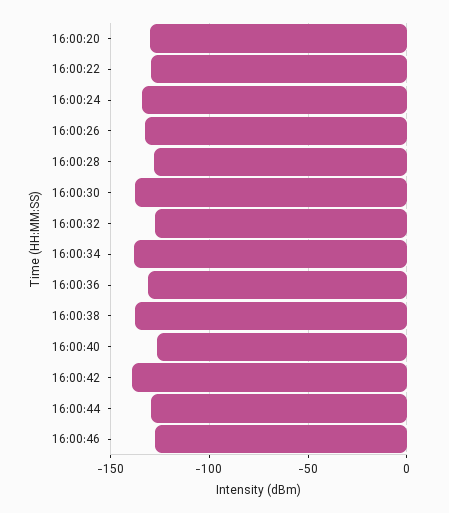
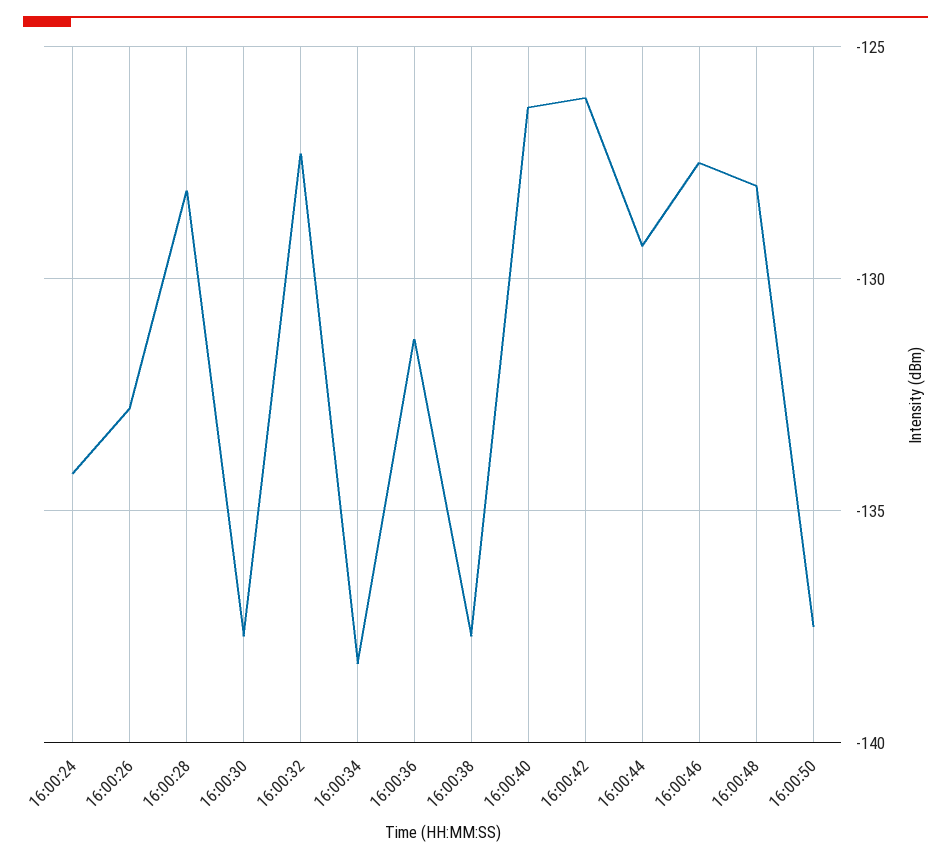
16:00:20: -130 -> none
16:00:22: -130 -> none
16:00:42: -140 -> -126
16:00:48: none -> -128
16:00:50: none -> -137.5

